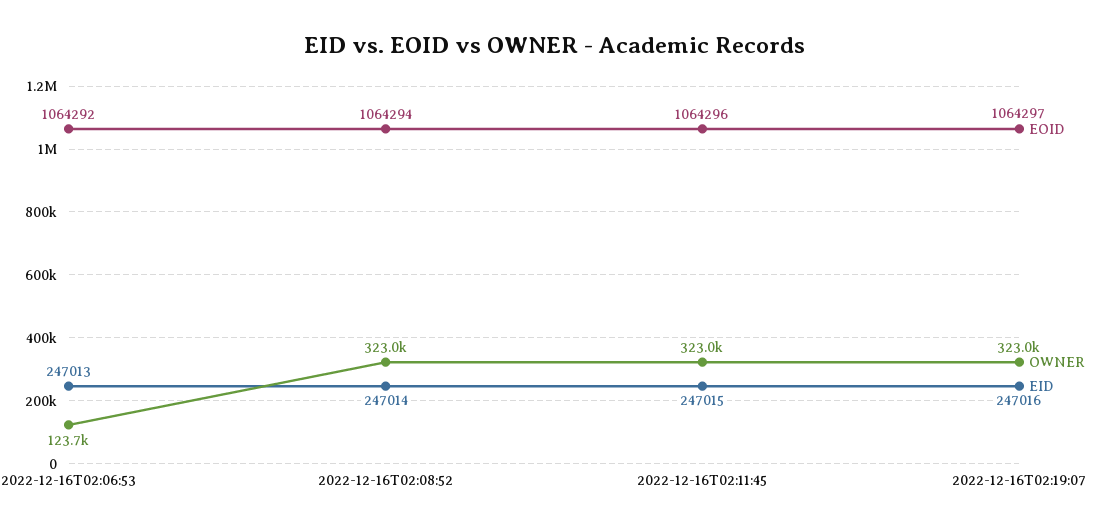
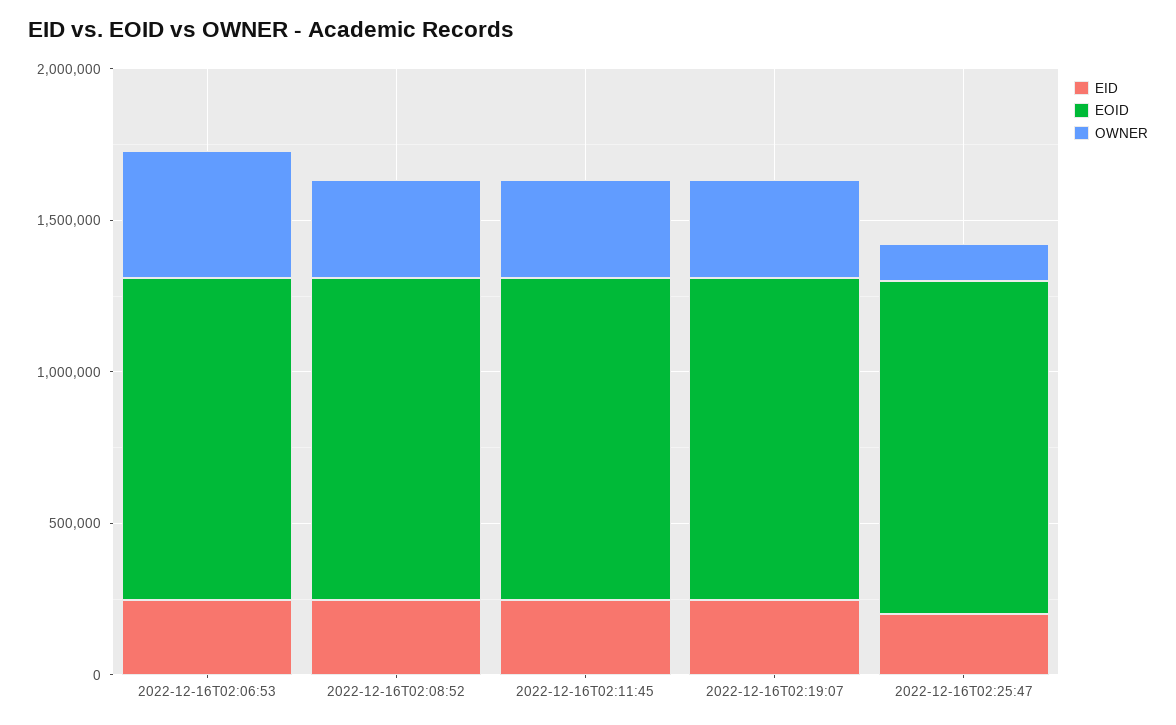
OWNER, 2022-12-16T02:06:53: 123700 -> 400000
EID, 2022-12-16T02:25:47: none -> 200000
EOID, 2022-12-16T02:25:47: none -> 1100000
OWNER, 2022-12-16T02:25:47: none -> 100000

